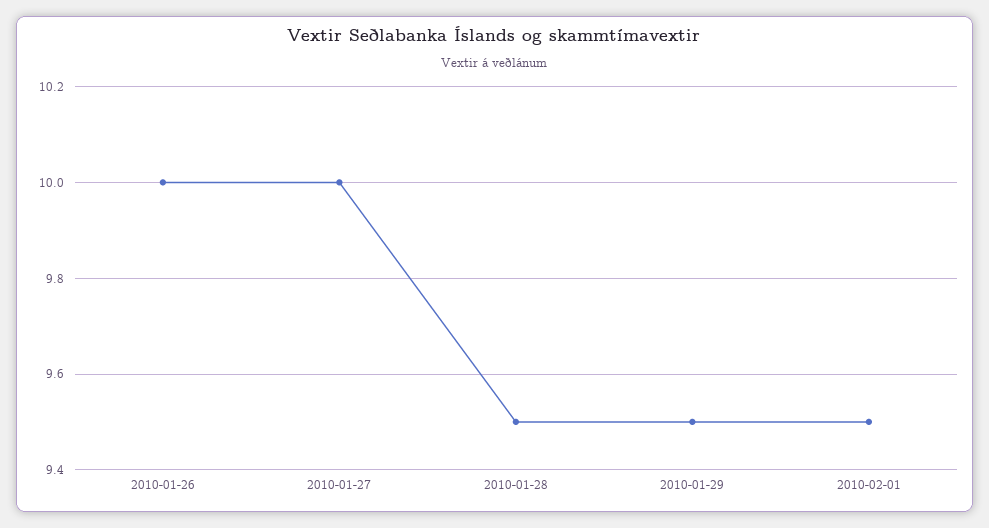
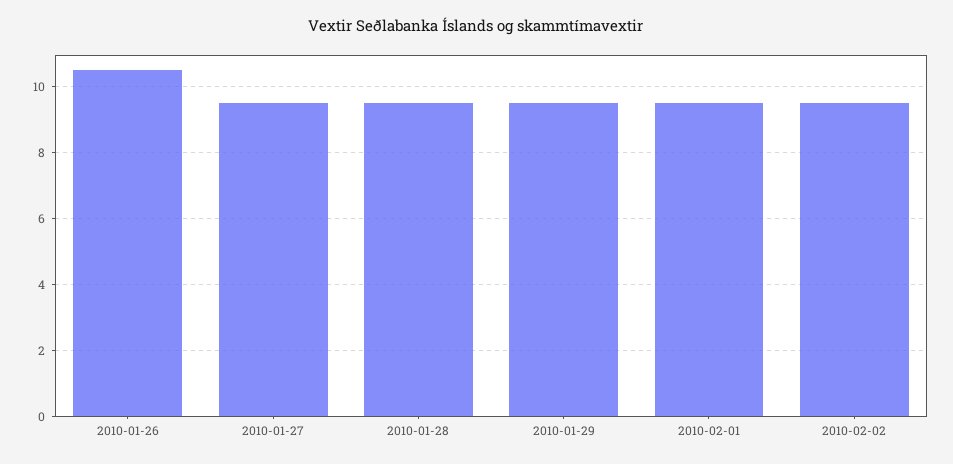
2010-01-26: 10 -> 10.5
2010-01-27: 10 -> 9.5
2010-02-02: none -> 9.5

